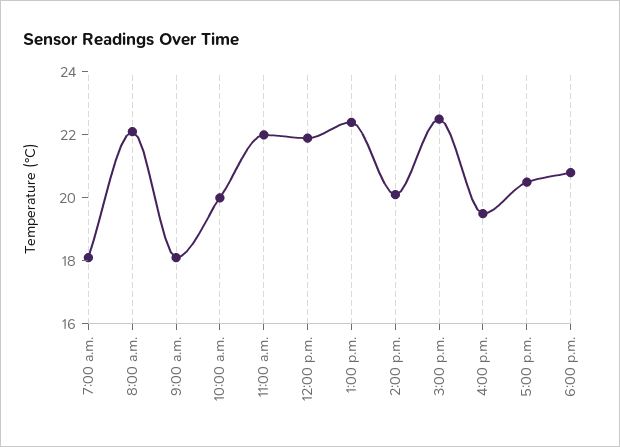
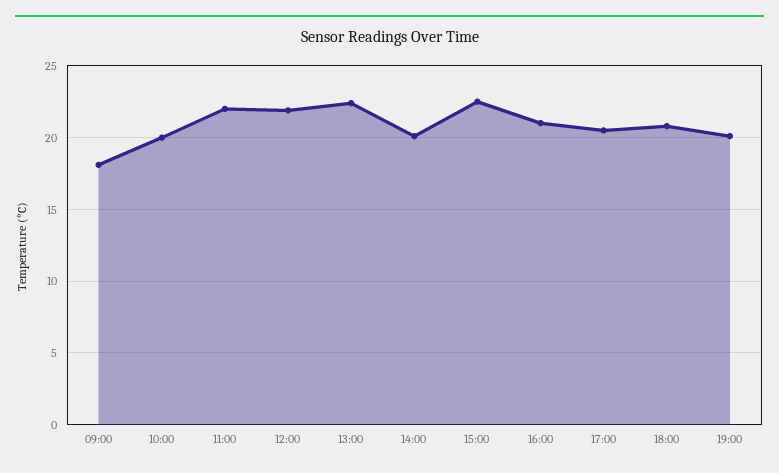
7:00 a.m.: 18 -> none
8:00 a.m.: 22 -> none
4:00 p.m.: 19.5 -> 21
19:00: none -> 20

